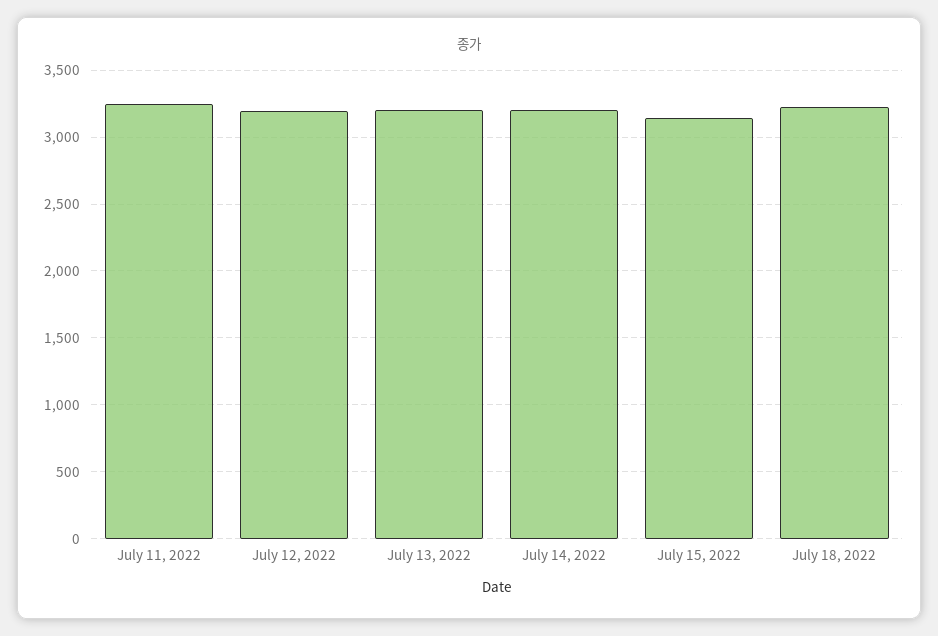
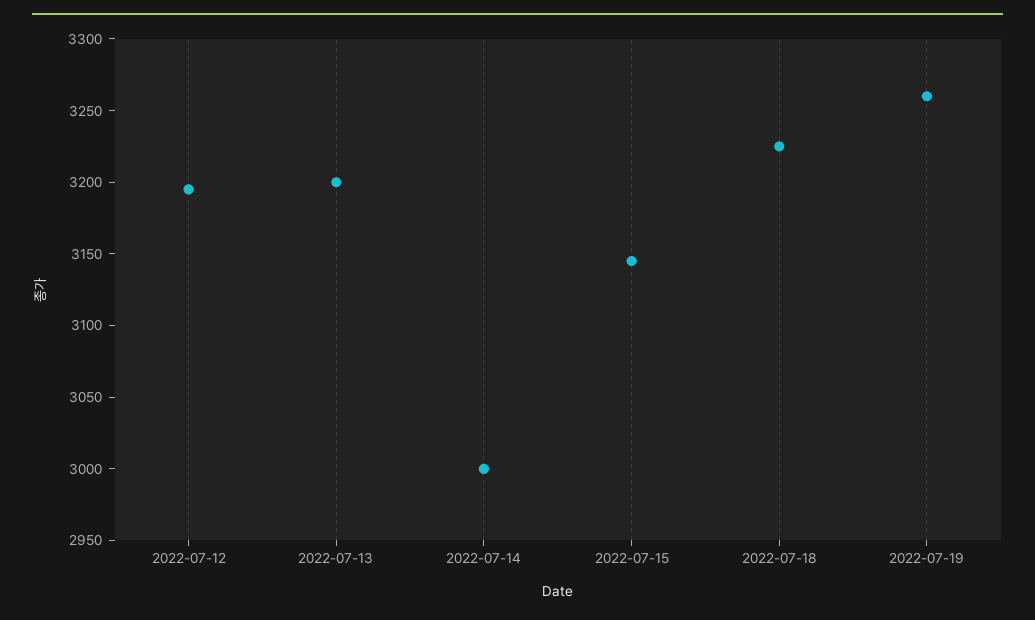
July 11, 2022: 3250 -> none
July 14, 2022: 3200 -> 3000
2022-07-19: none -> 3260

